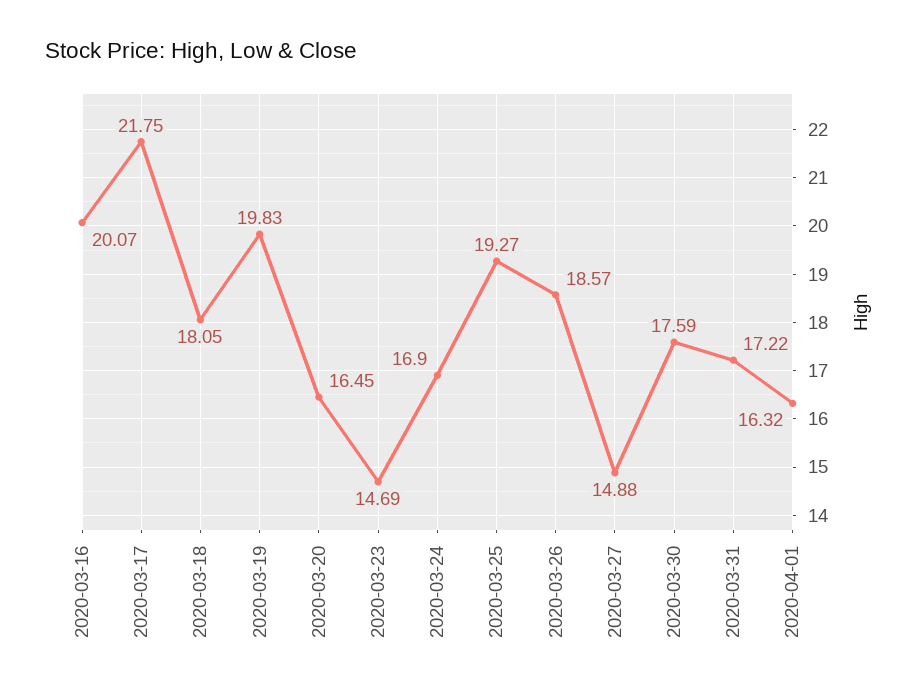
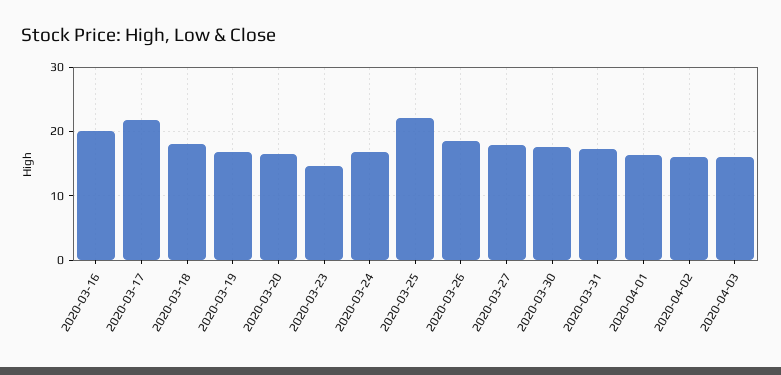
2020-03-19: 19.83 -> 17
2020-03-25: 19.27 -> 22
2020-03-27: 14.88 -> 18
2020-04-02: none -> 16
2020-04-03: none -> 16

